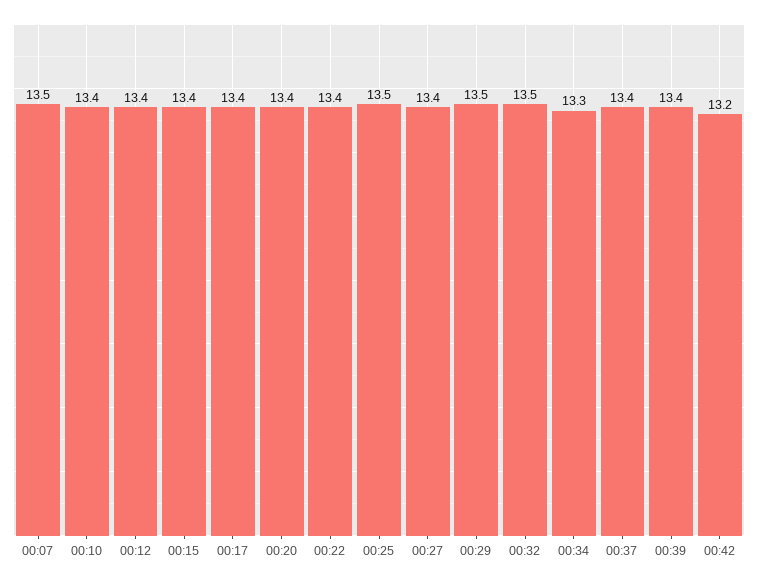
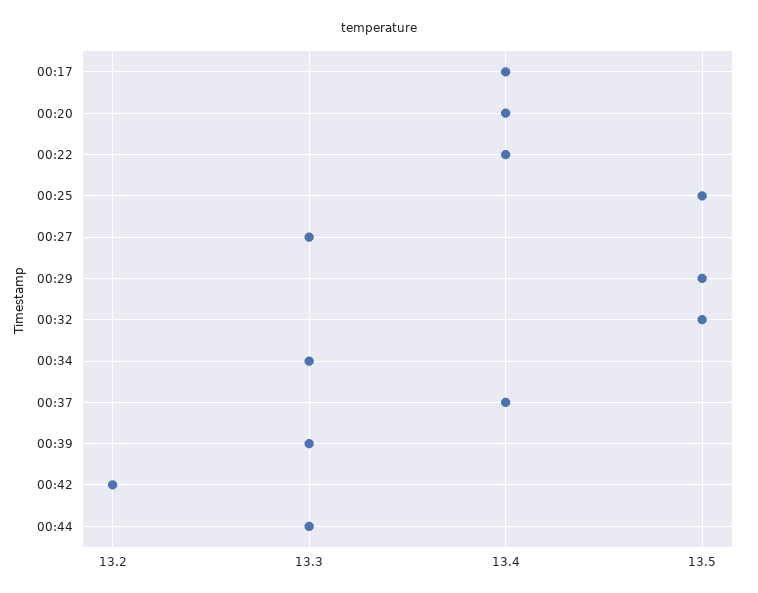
00:07: 13.5 -> none
00:10: 13.4 -> none
00:12: 13.4 -> none
00:15: 13.4 -> none
00:27: 13.4 -> 13.3
00:39: 13.4 -> 13.3
00:44: none -> 13.3

